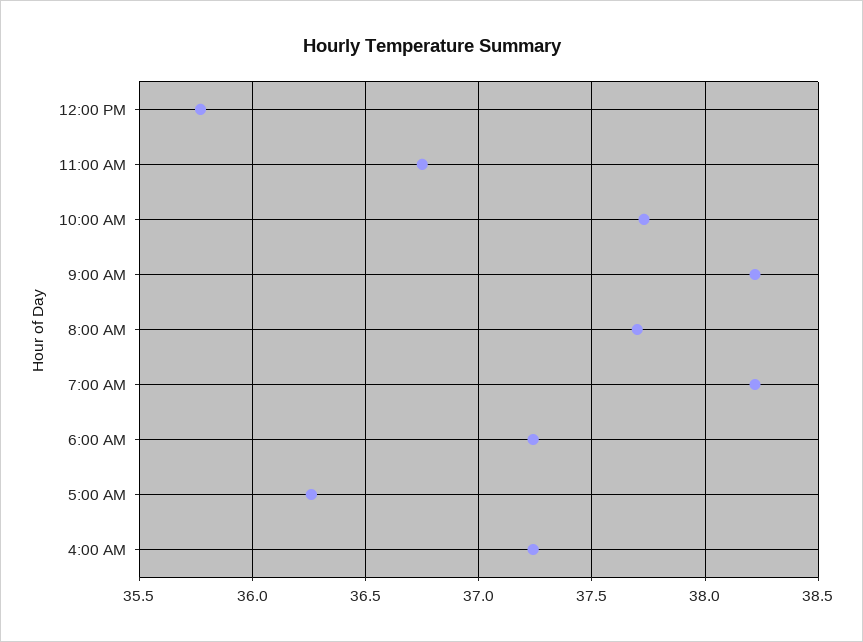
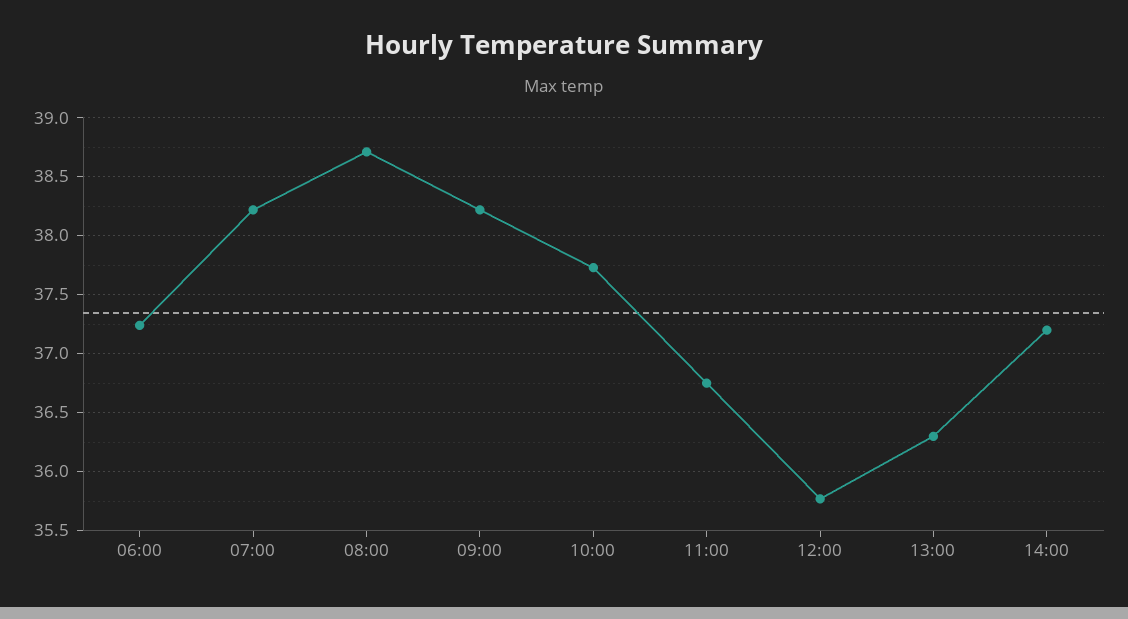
8:00 AM: 37.7 -> 38.7
5:00 AM: 36.25 -> none
4:00 AM: 37.25 -> none
13:00: none -> 36.3
14:00: none -> 37.2

